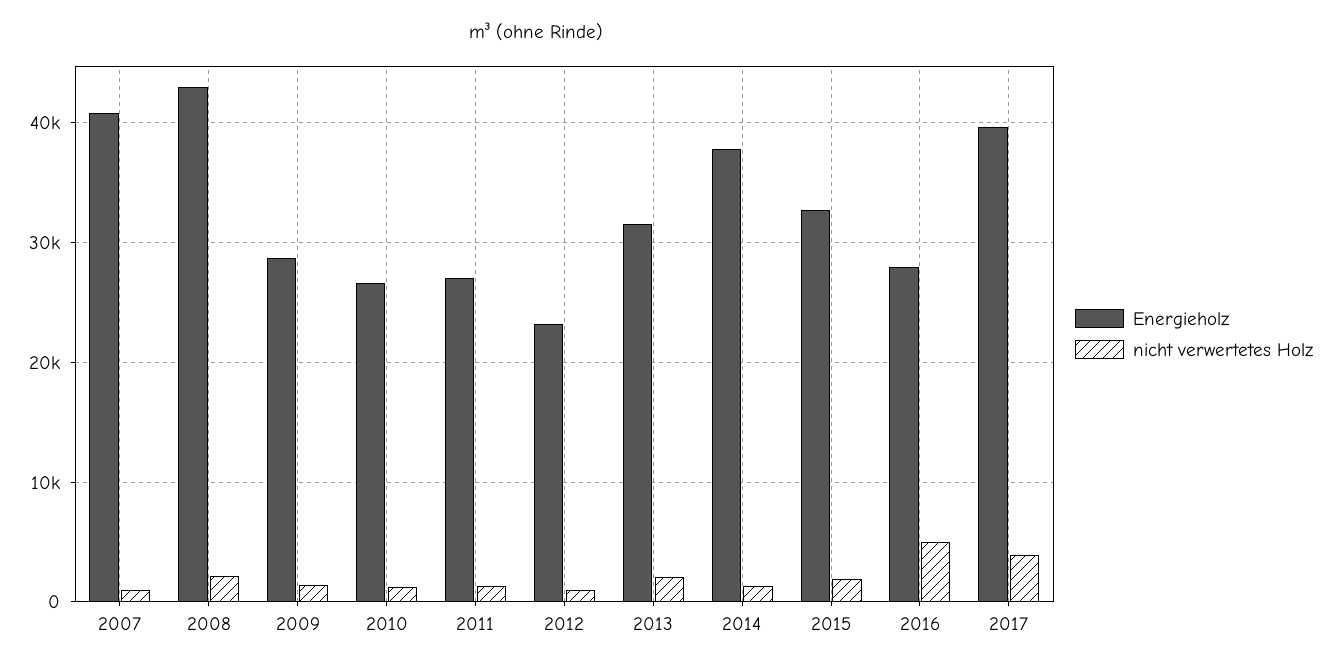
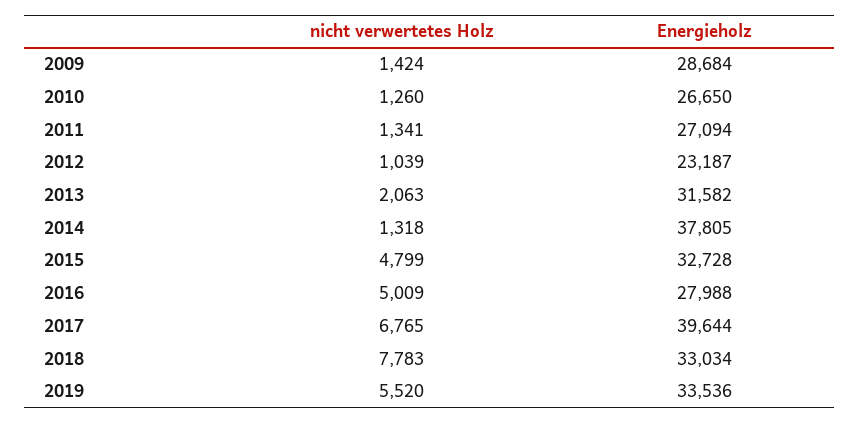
Energieholz, 2007: 41000 -> none
nicht verwertetes Holz, 2007: 1000 -> none
Energieholz, 2008: 43000 -> none
nicht verwertetes Holz, 2008: 2000 -> none
nicht verwertetes Holz, 2015: 2000 -> 4799
nicht verwertetes Holz, 2017: 4000 -> 6765
nicht verwertetes Holz, 2018: none -> 7783
Energieholz, 2018: none -> 33034
nicht verwertetes Holz, 2019: none -> 5520
Energieholz, 2019: none -> 33536

